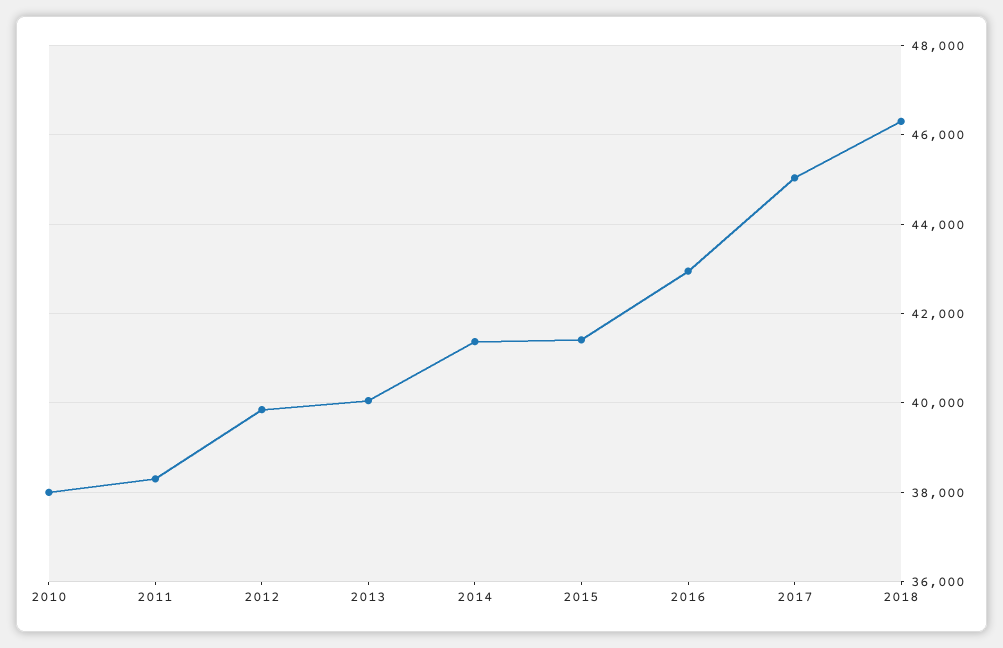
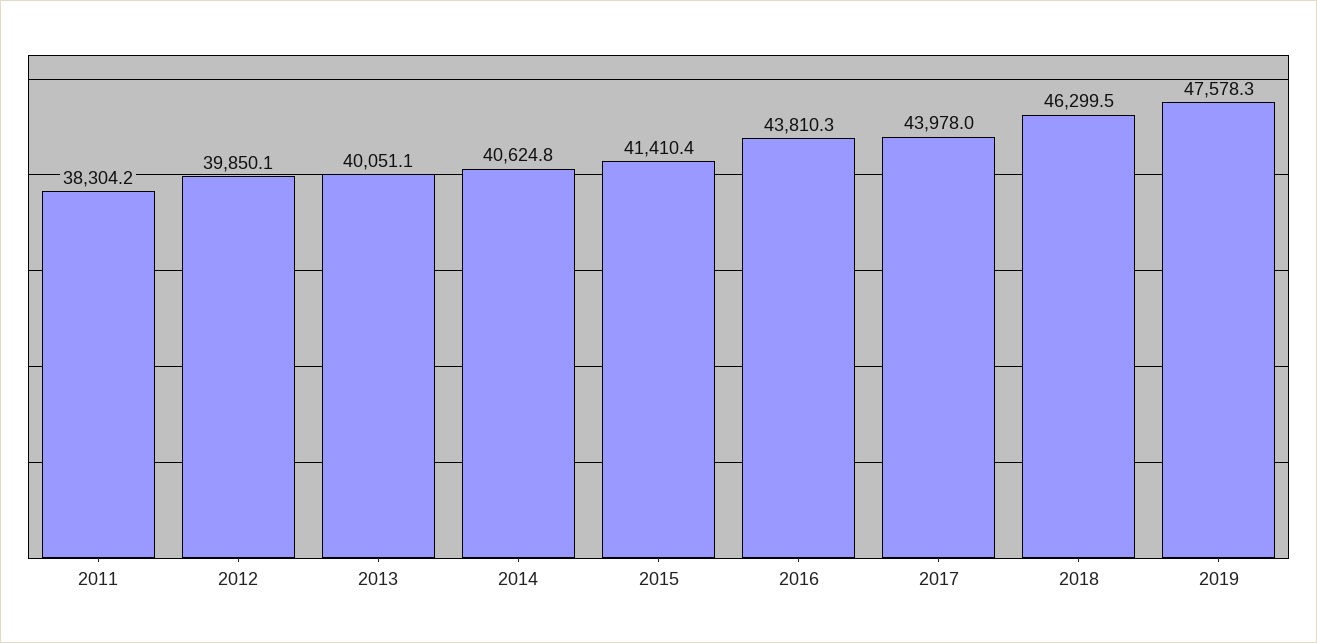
2010: 38000 -> none
2014: 41400 -> 40624.8
2016: 43000 -> 43810.3
2017: 45000 -> 43978
2019: none -> 47578.3

